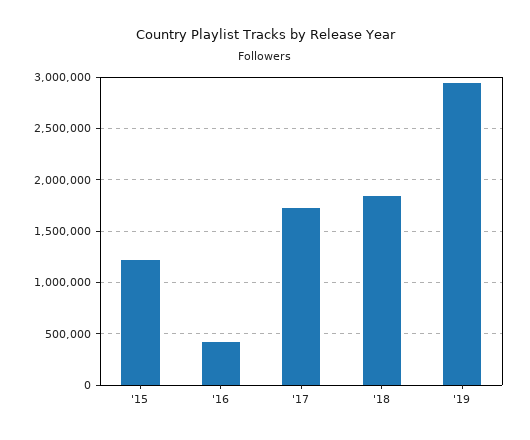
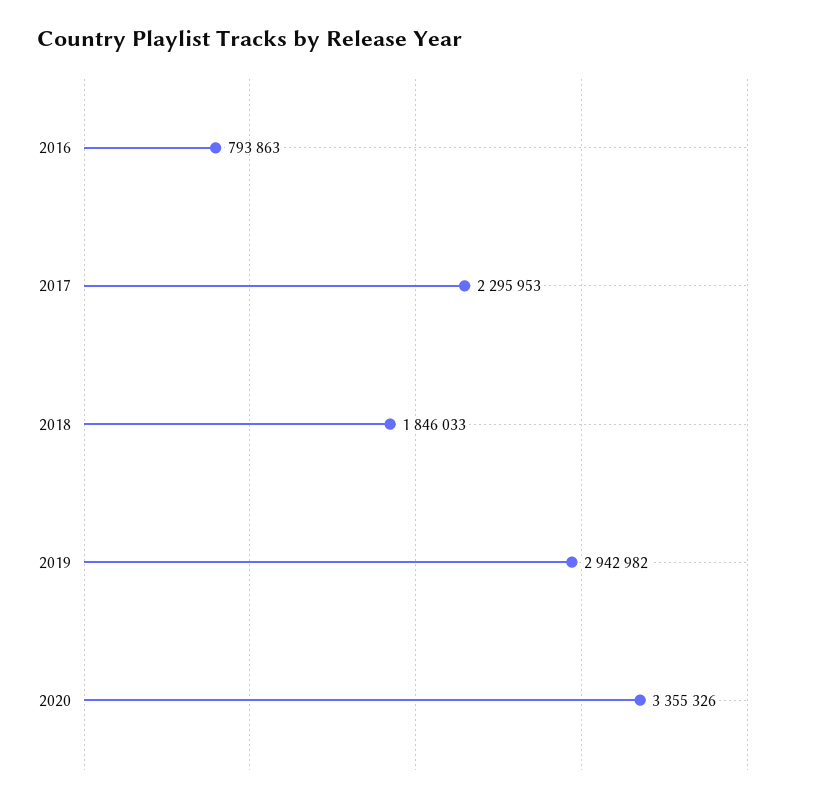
'15: 1200000 -> none
'16: 400000 -> 793863
'17: 1700000 -> 2295953
2020: none -> 3355326

